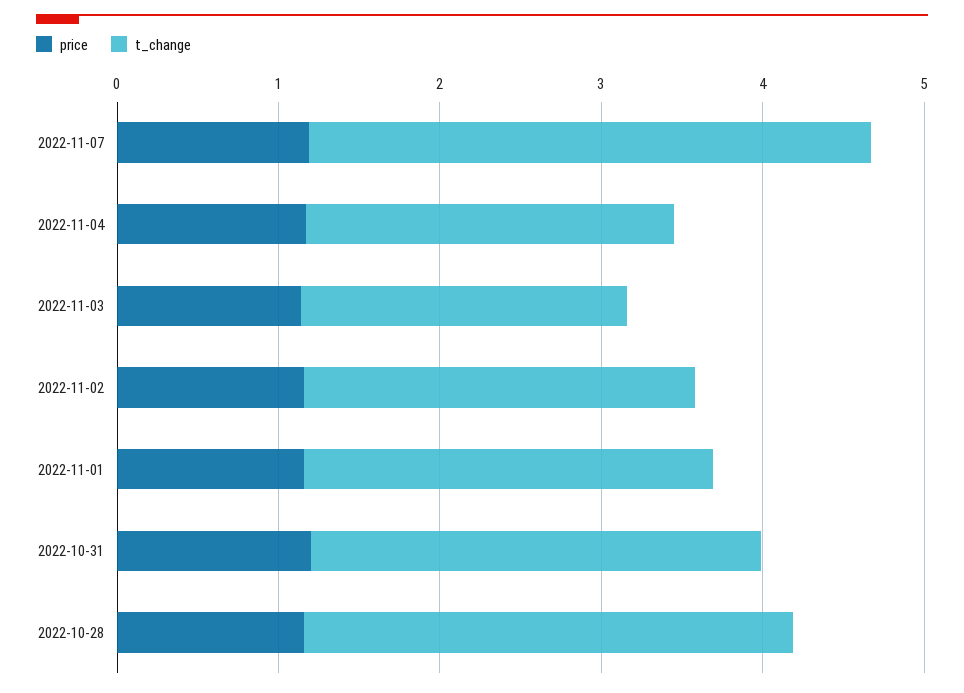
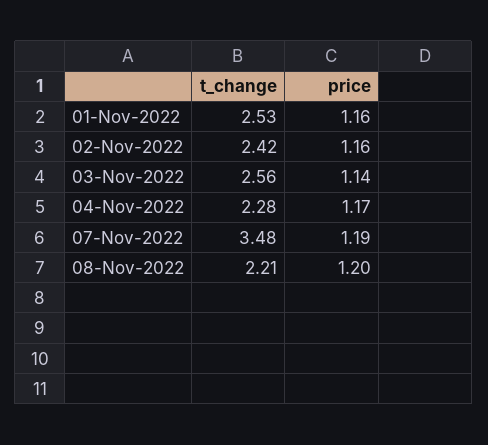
t_change, 2022-11-03: 2 -> 2.56
price, 2022-10-31: 1.2 -> none
t_change, 2022-10-31: 2.8 -> none
price, 2022-10-28: 1.2 -> none
t_change, 2022-10-28: 3 -> none
t_change, 08-Nov-2022: none -> 2.21
price, 08-Nov-2022: none -> 1.2

